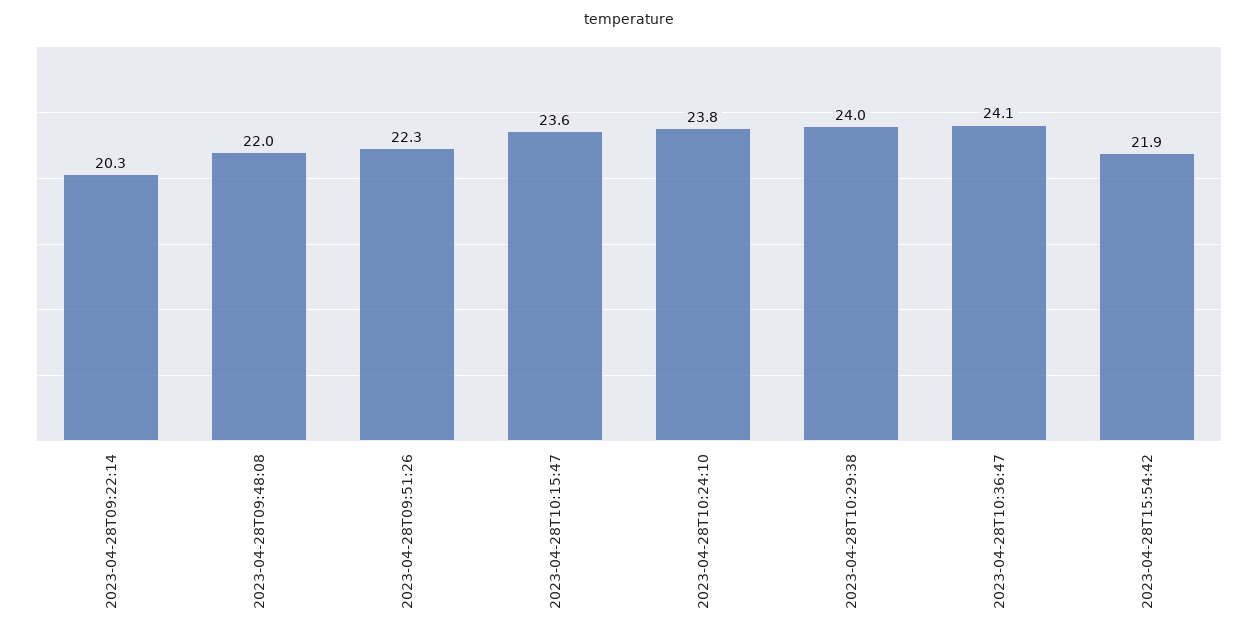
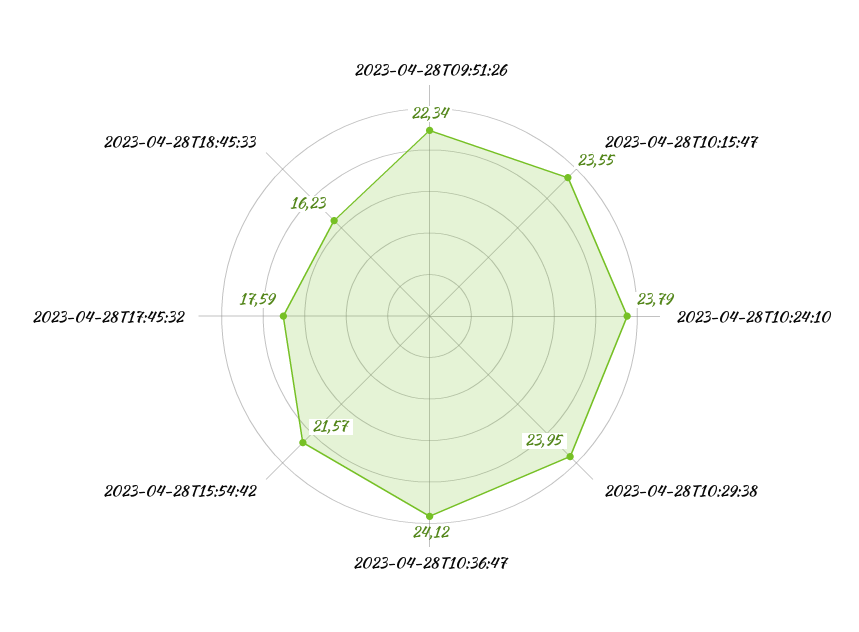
2023-04-28T09:22:14: 20.3 -> none
2023-04-28T09:48:08: 22 -> none
2023-04-28T15:54:42: 21.9 -> 21.57
2023-04-28T17:45:32: none -> 17.59
2023-04-28T18:45:33: none -> 16.23

